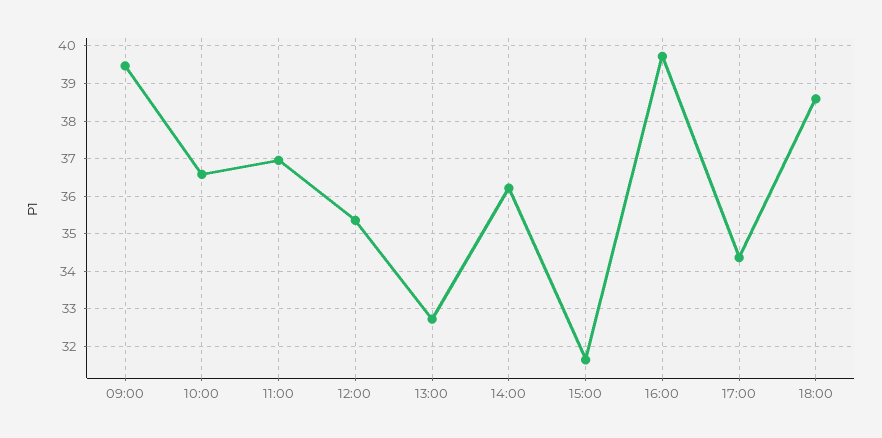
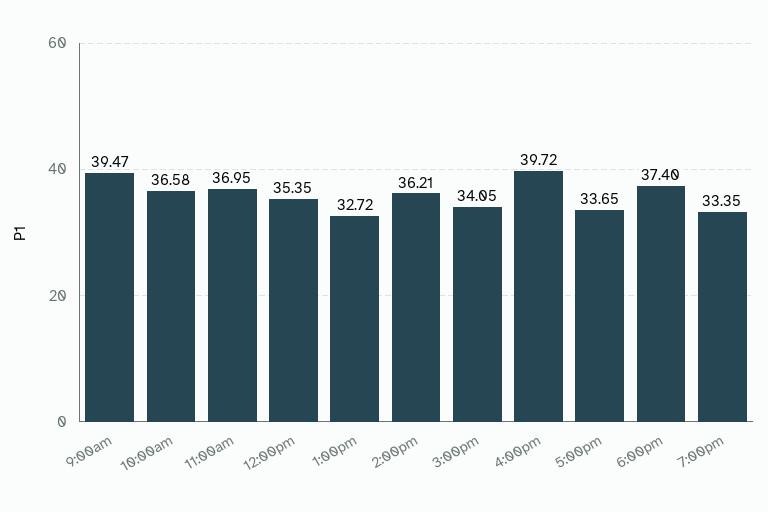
15:00: 31.6 -> 34.05
17:00: 34.4 -> 33.65
18:00: 38.6 -> 37.4
7:00pm: none -> 33.35

